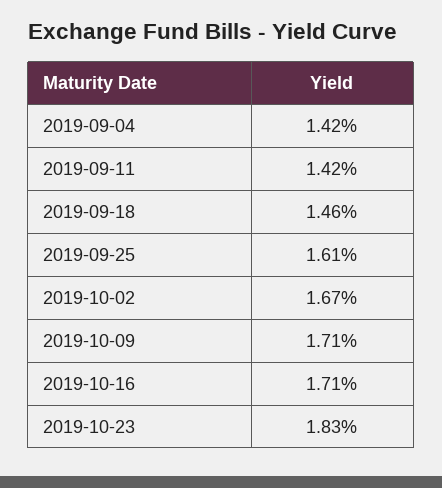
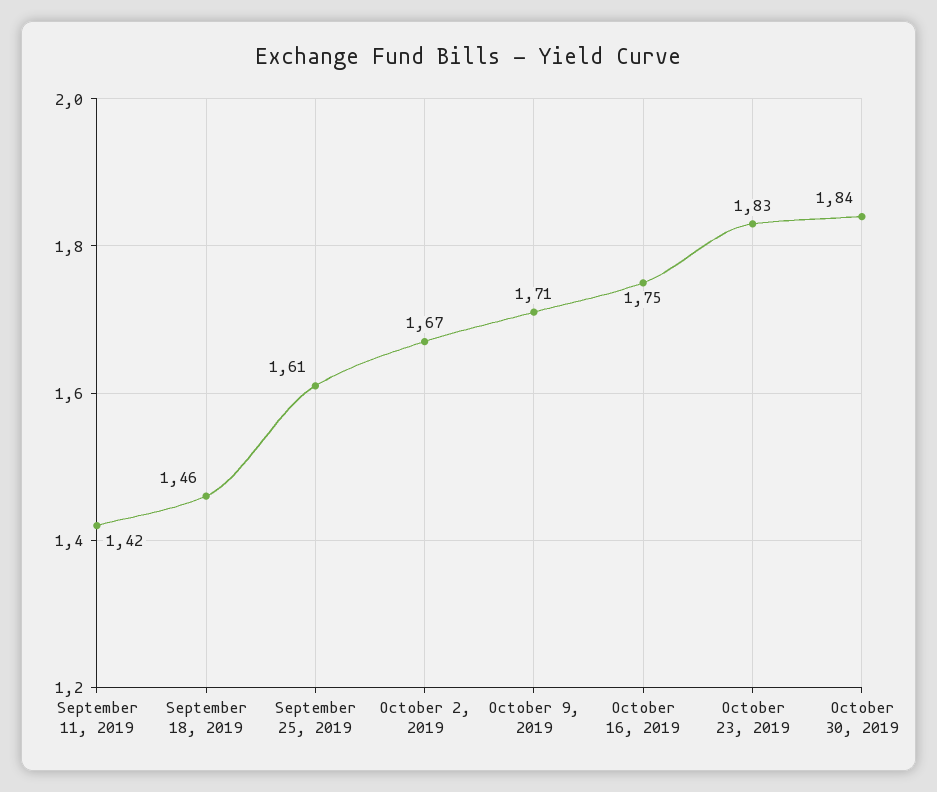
2019-09-04: 1.42 -> none
2019-10-16: 1.71 -> 1.75
October 30, 2019: none -> 1.84

